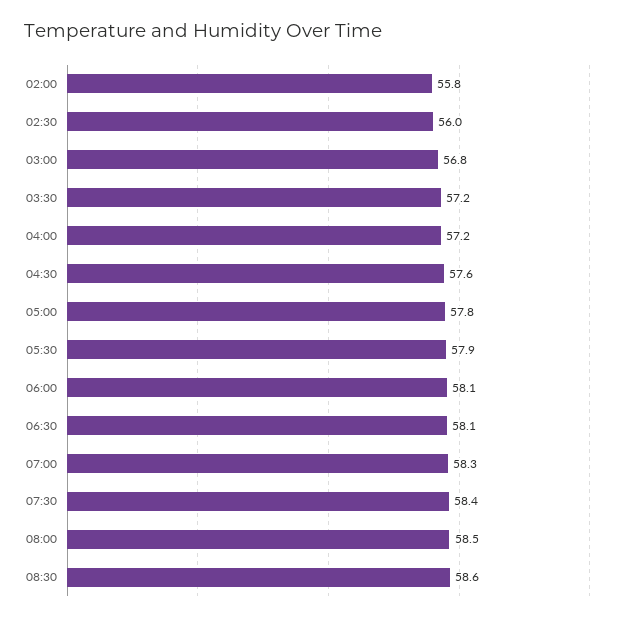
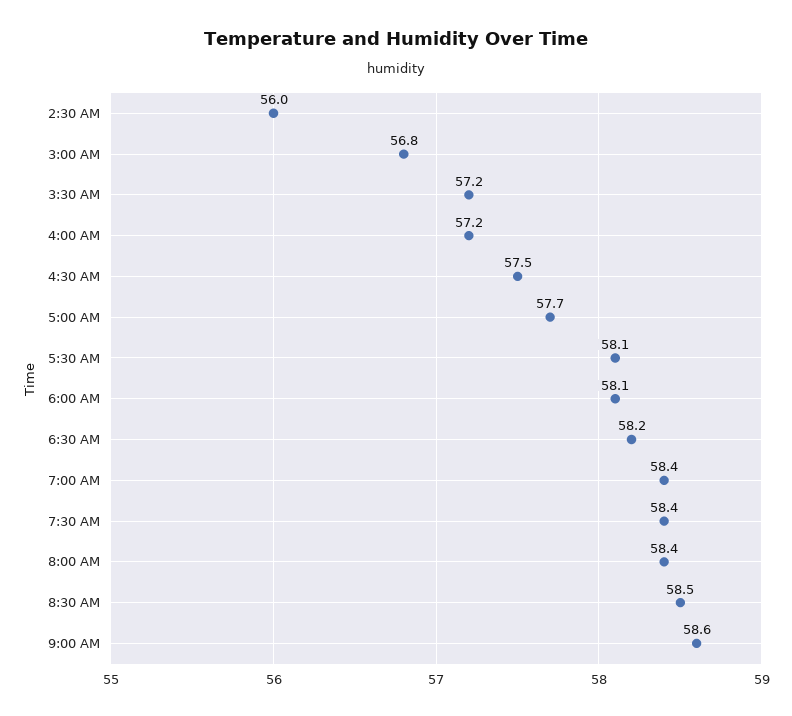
02:00: 55.8 -> none
04:30: 57.6 -> 57.5
05:00: 57.8 -> 57.7
05:30: 57.9 -> 58.1
06:30: 58.1 -> 58.2
07:00: 58.3 -> 58.4
08:00: 58.5 -> 58.4
08:30: 58.6 -> 58.5
9:00 AM: none -> 58.6

